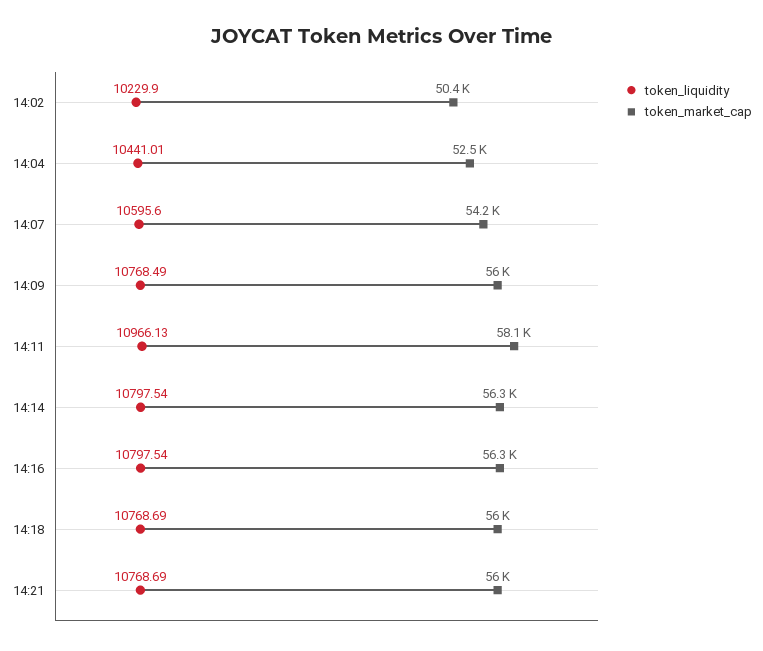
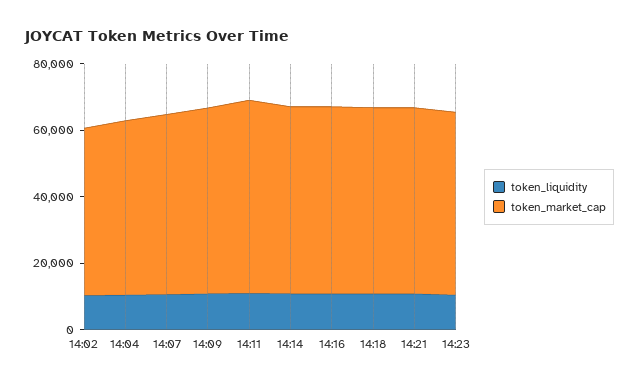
token_liquidity, 14:23: none -> 10000
token_market_cap, 14:23: none -> 55000

